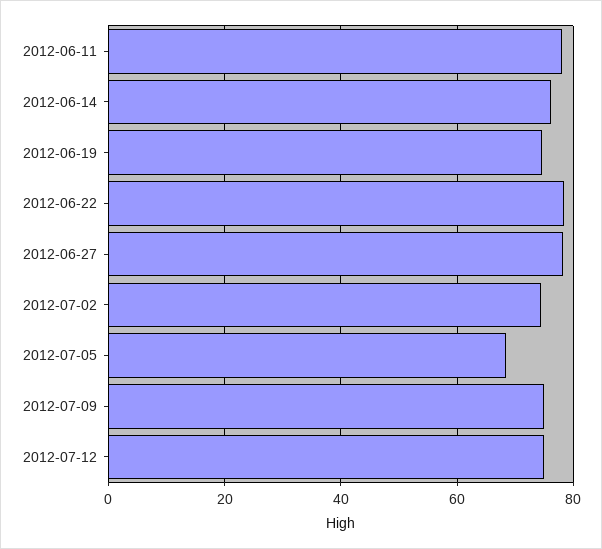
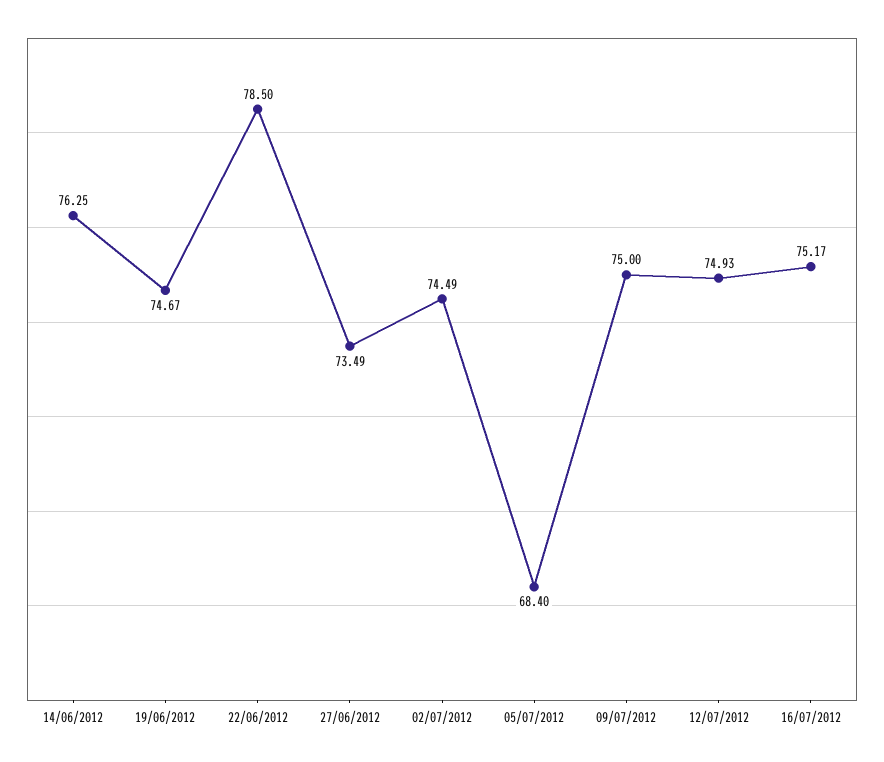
2012-06-11: 78 -> none
2012-06-27: 78 -> 73.49
16/07/2012: none -> 75.17

